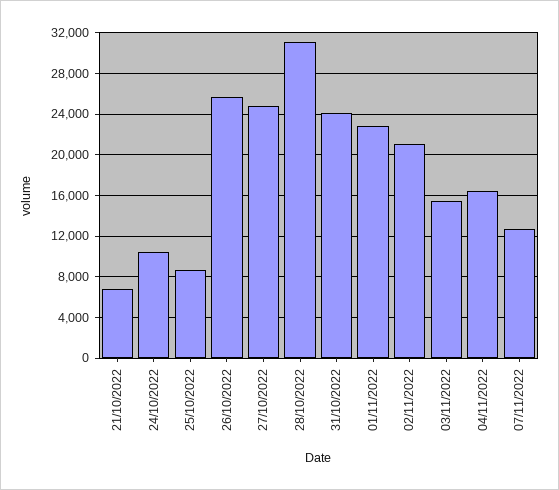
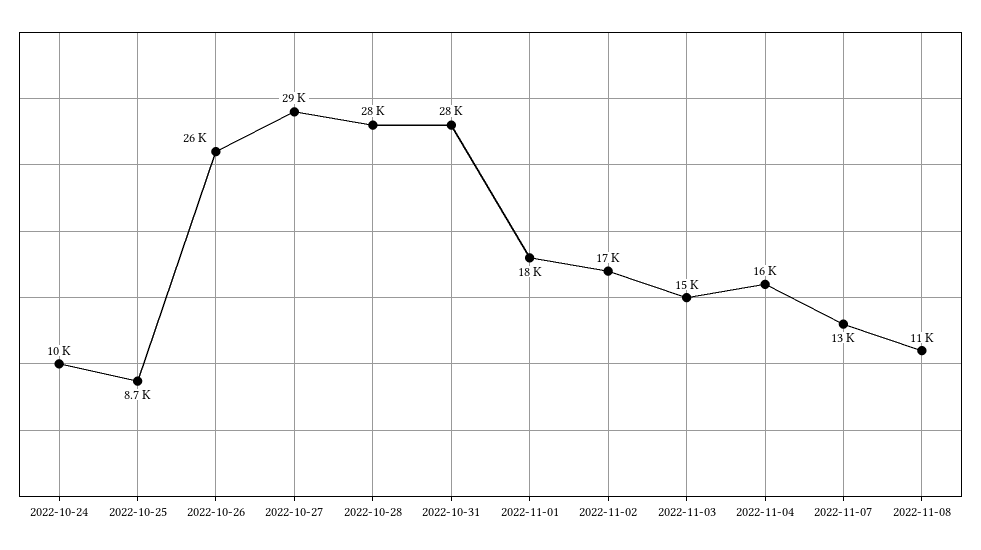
21/10/2022: 7000 -> none
27/10/2022: 25000 -> 29000
28/10/2022: 31000 -> 28000
31/10/2022: 24000 -> 28000
01/11/2022: 23000 -> 18000
02/11/2022: 21000 -> 17000
2022-11-08: none -> 11000

